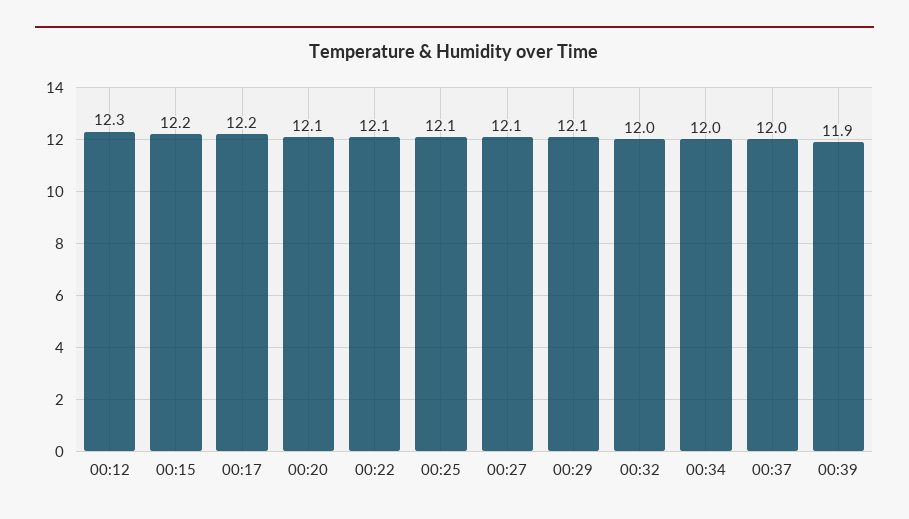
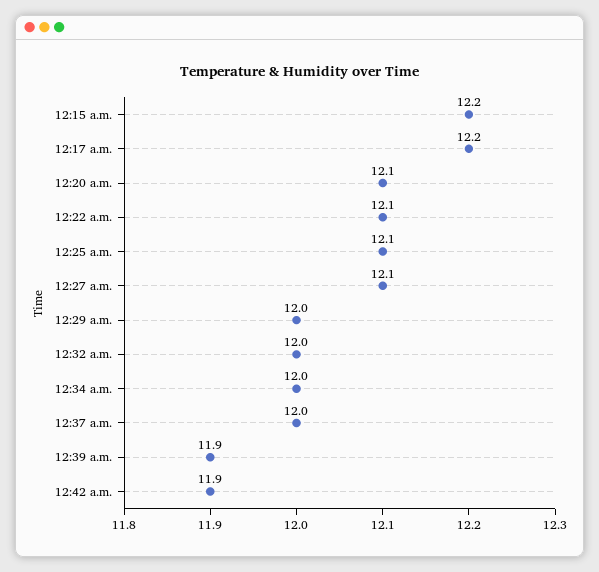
00:12: 12.3 -> none
00:29: 12.1 -> 12
12:42 a.m.: none -> 11.9

